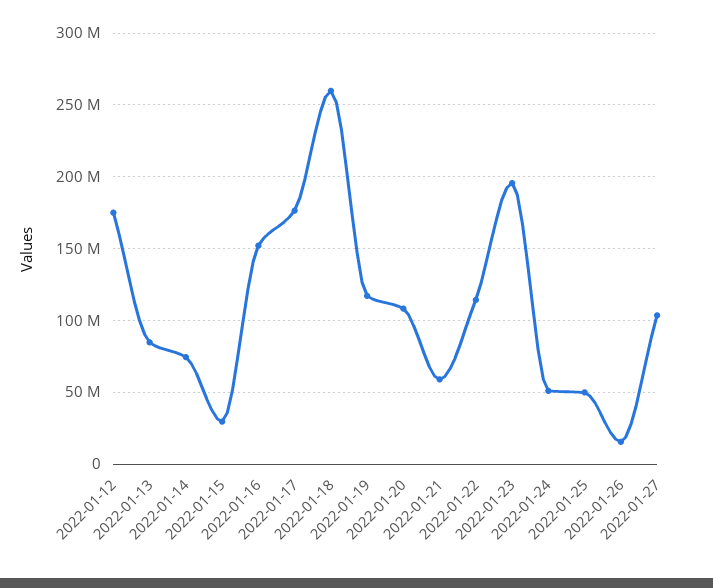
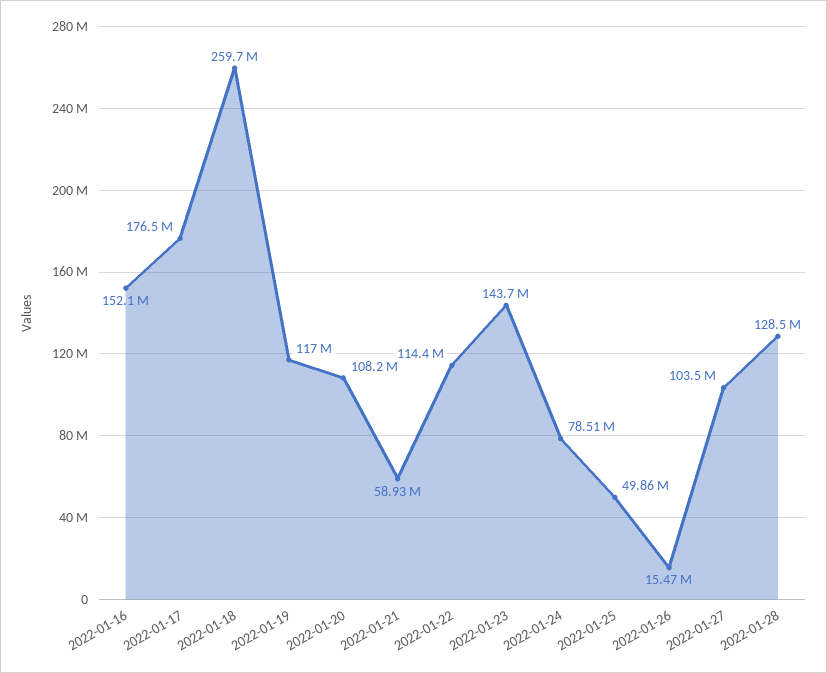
2022-01-12: 175000000 -> none
2022-01-13: 85000000 -> none
2022-01-14: 75000000 -> none
2022-01-15: 30000000 -> none
2022-01-23: 195000000 -> 143700000
2022-01-24: 50000000 -> 78510000
2022-01-28: none -> 128500000

